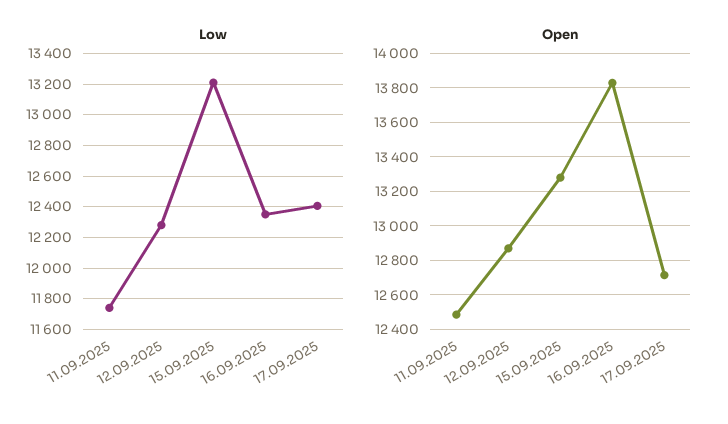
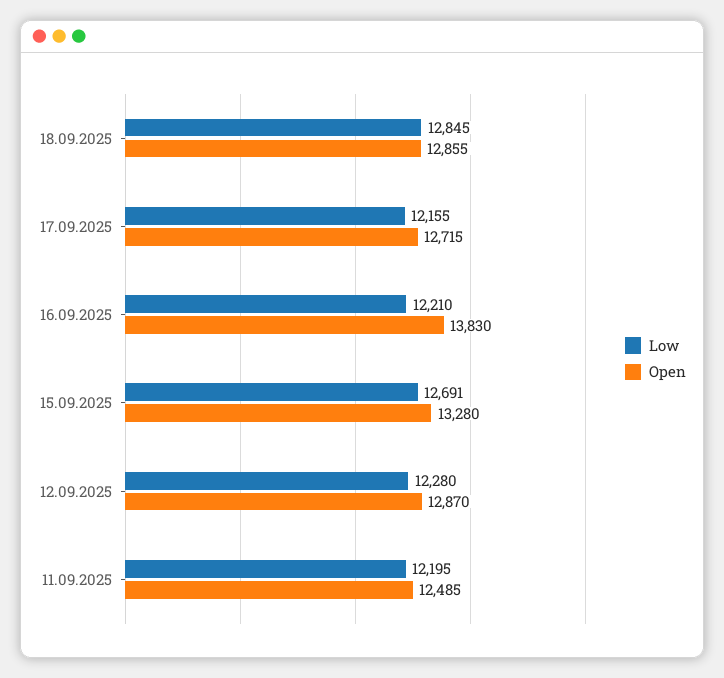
Low, 11.09.2025: 11750 -> 12195
Low, 15.09.2025: 13200 -> 12691
Low, 16.09.2025: 12350 -> 12210
Low, 17.09.2025: 12400 -> 12155
Low, 18.09.2025: none -> 12845
Open, 18.09.2025: none -> 12855

